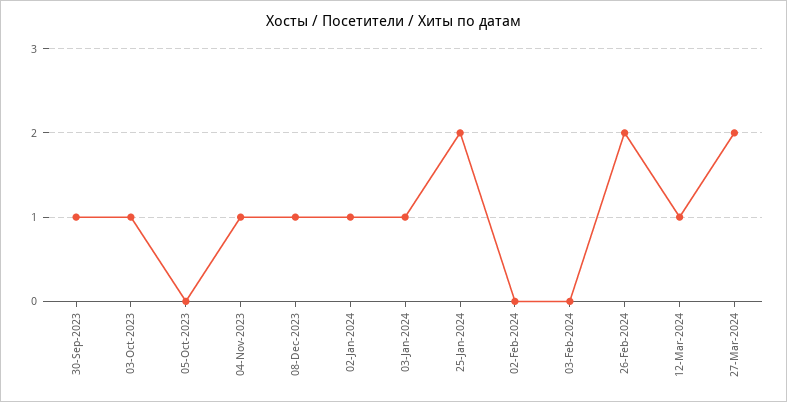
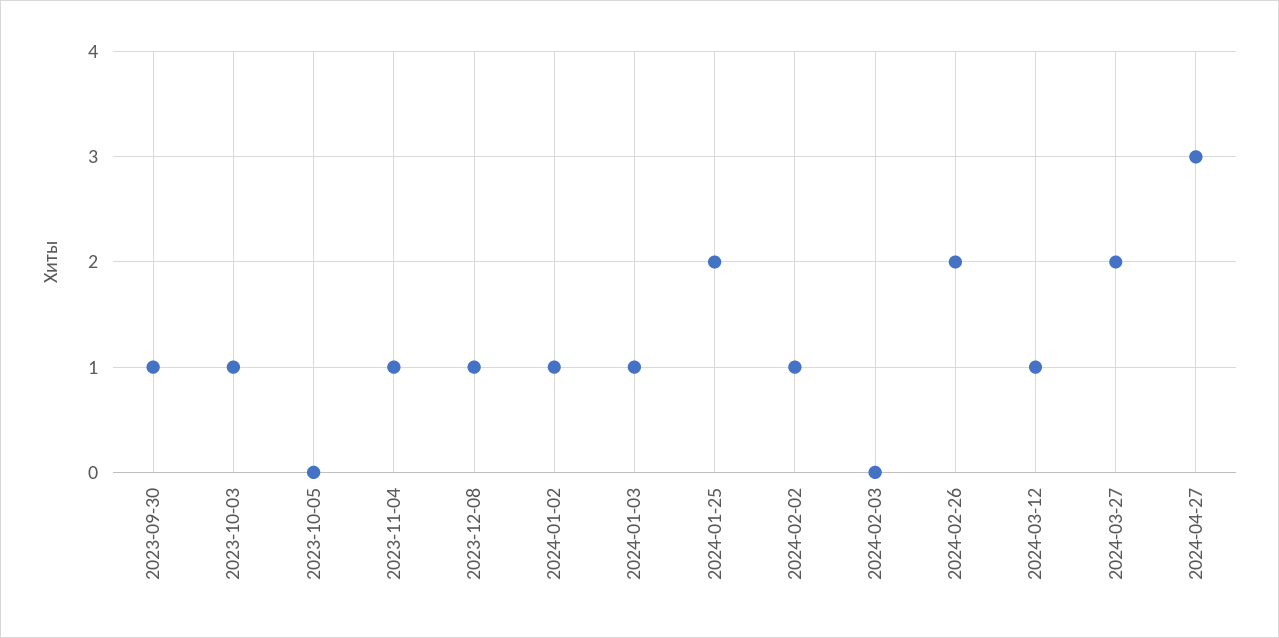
02-Feb-2024: 0 -> 1
2024-04-27: none -> 3

